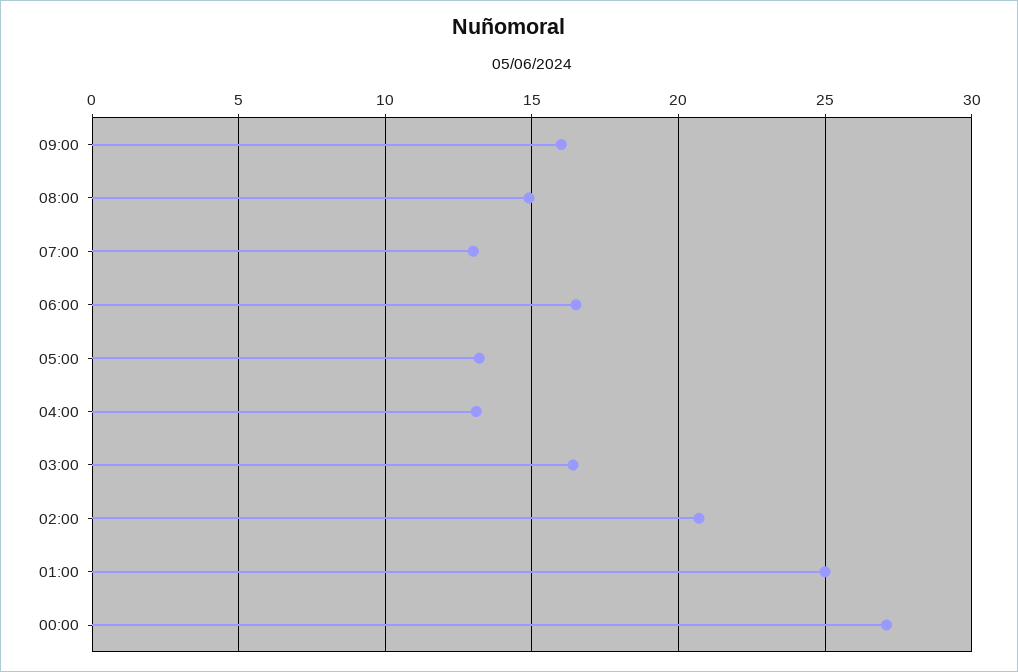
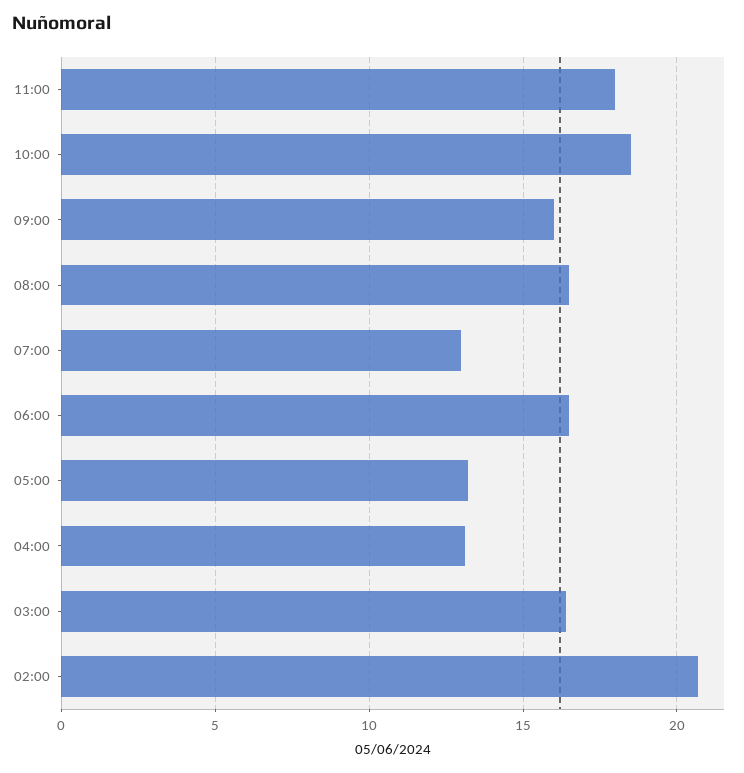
08:00: 15 -> 16.5
01:00: 25 -> none
00:00: 27 -> none
11:00: none -> 18
10:00: none -> 18.5

